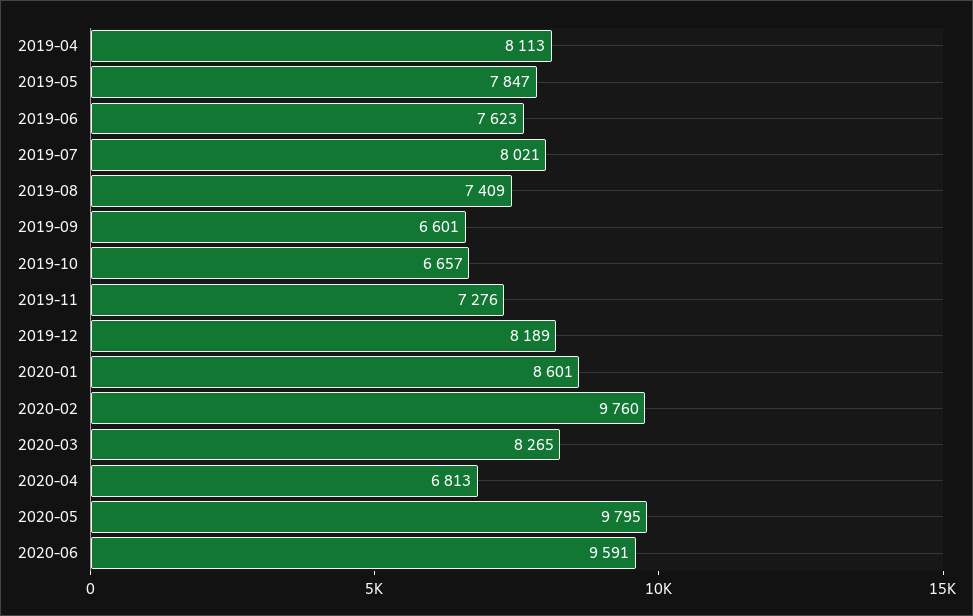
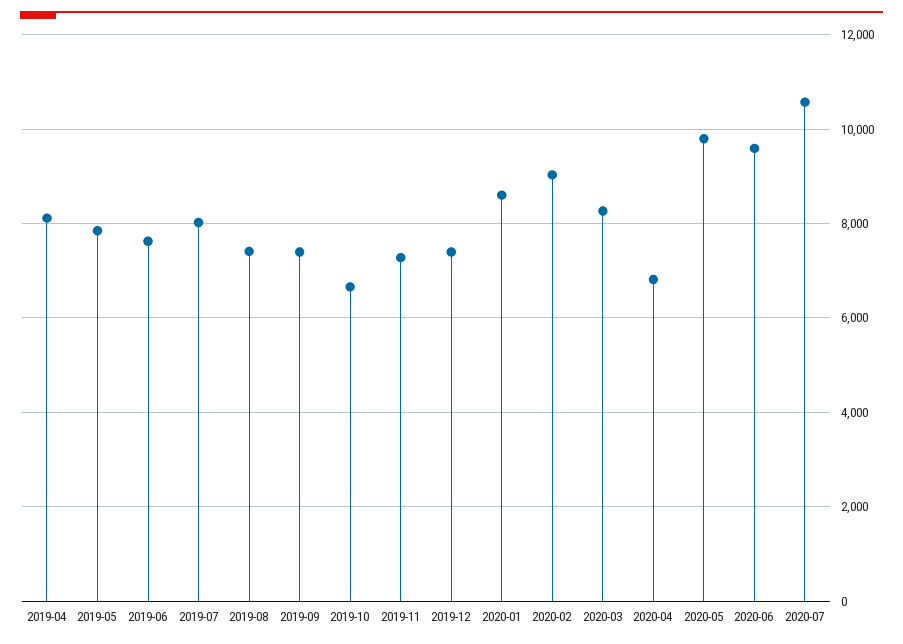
2019-09: 6601 -> 7400
2019-12: 8189 -> 7400
2020-02: 9760 -> 9000
2020-07: none -> 10600

